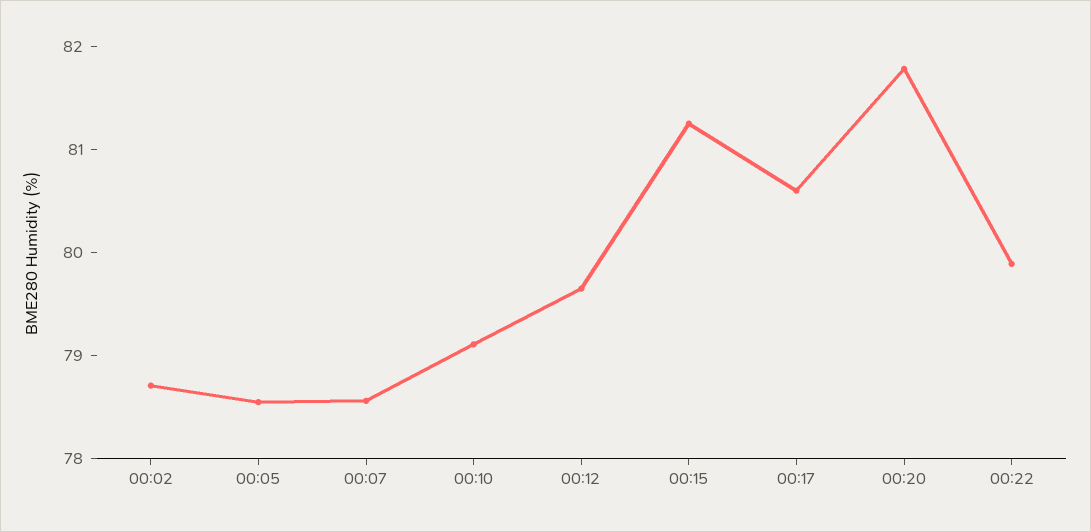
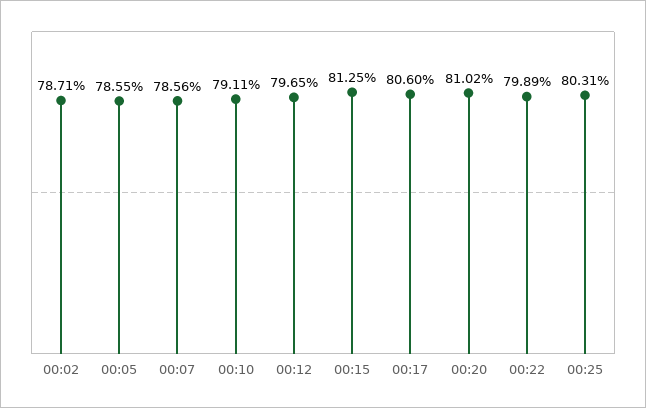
00:20: 81.8 -> 81.02
00:25: none -> 80.31

